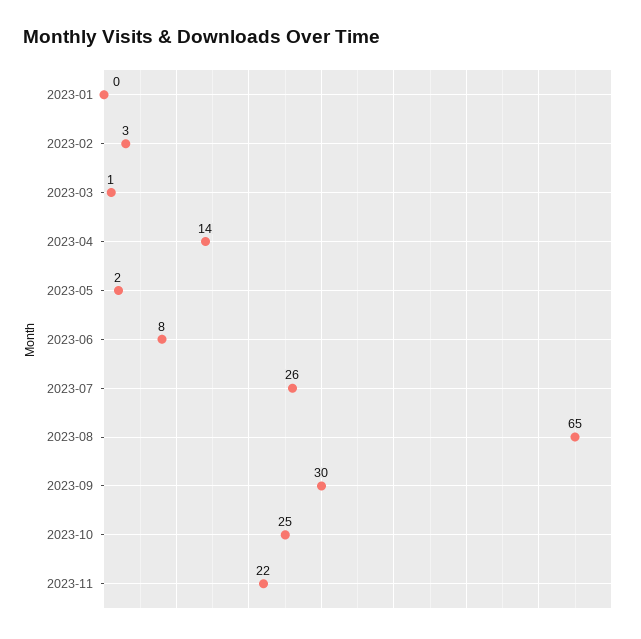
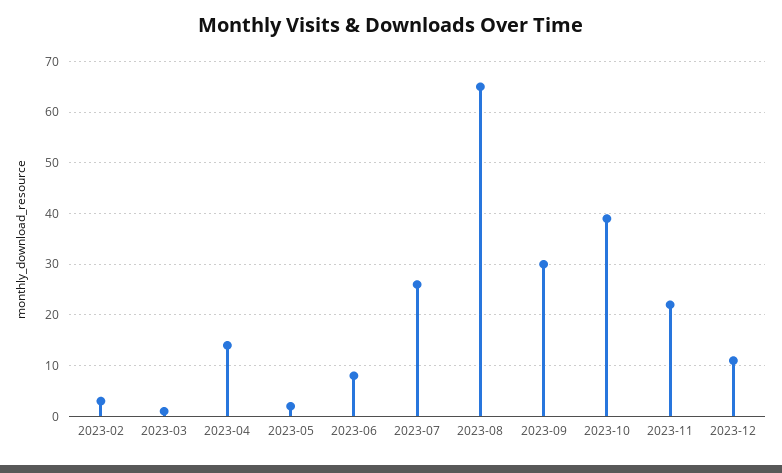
2023-01: 0 -> none
2023-10: 25 -> 40
2023-12: none -> 10

